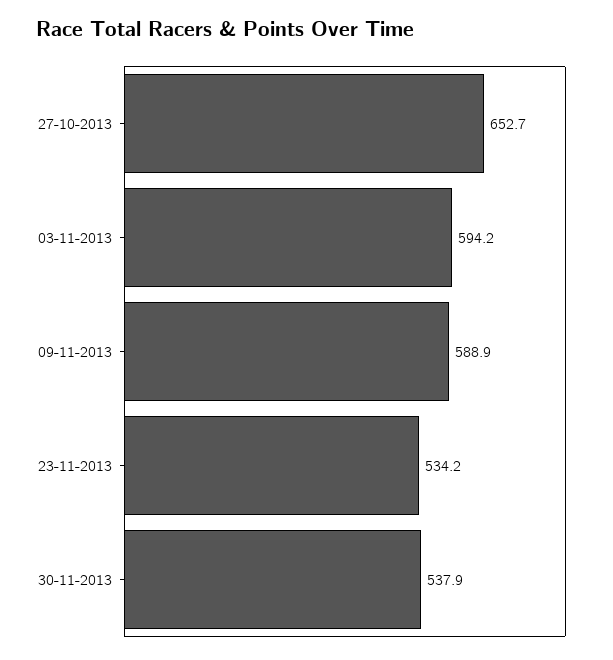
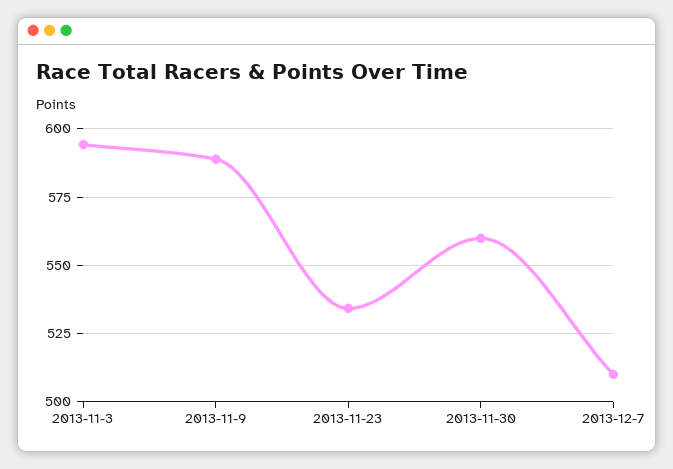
27-10-2013: 652.7 -> none
30-11-2013: 537.9 -> 560
2013-12-7: none -> 510

